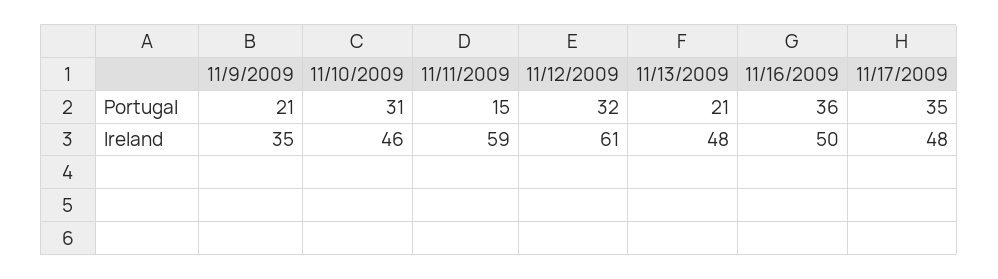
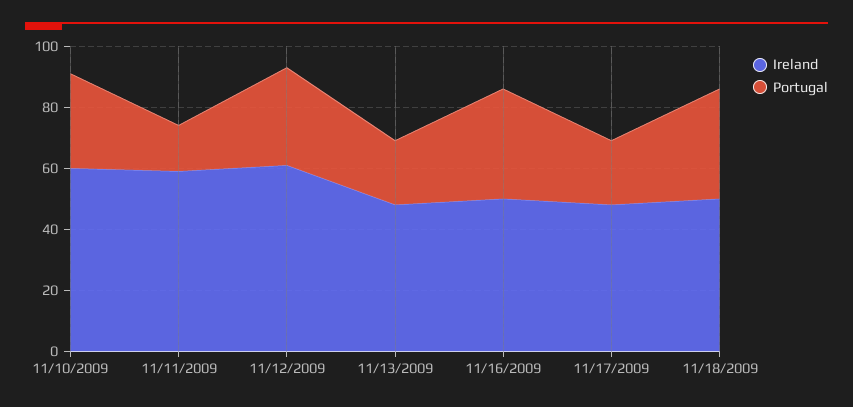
Portugal, 11/9/2009: 21 -> none
Portugal, 11/17/2009: 35 -> 20
Ireland, 11/9/2009: 35 -> none
Ireland, 11/10/2009: 46 -> 60
Ireland, 11/18/2009: none -> 50
Portugal, 11/18/2009: none -> 35

